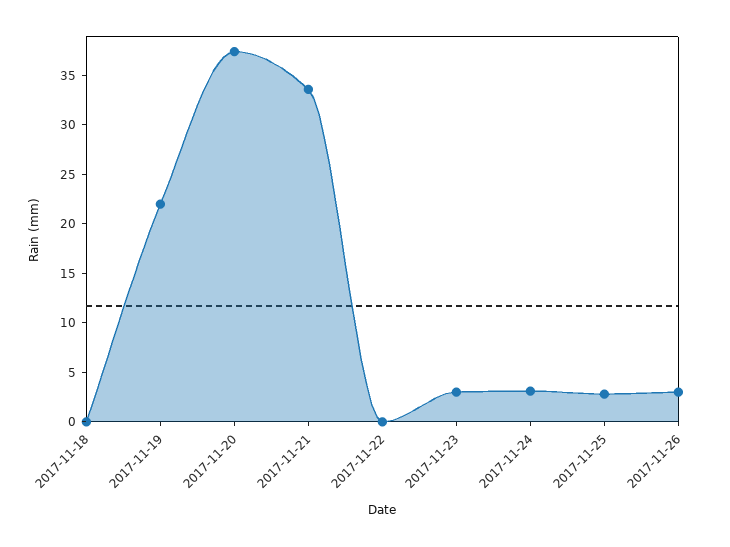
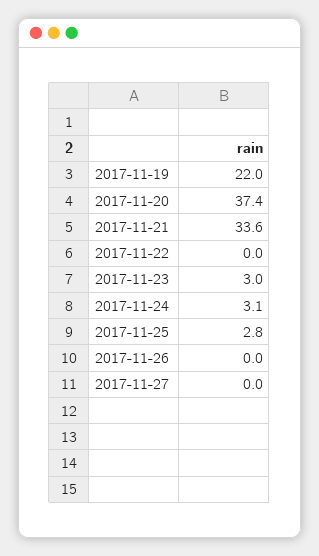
2017-11-18: 0 -> none
2017-11-26: 3 -> 0
2017-11-27: none -> 0

